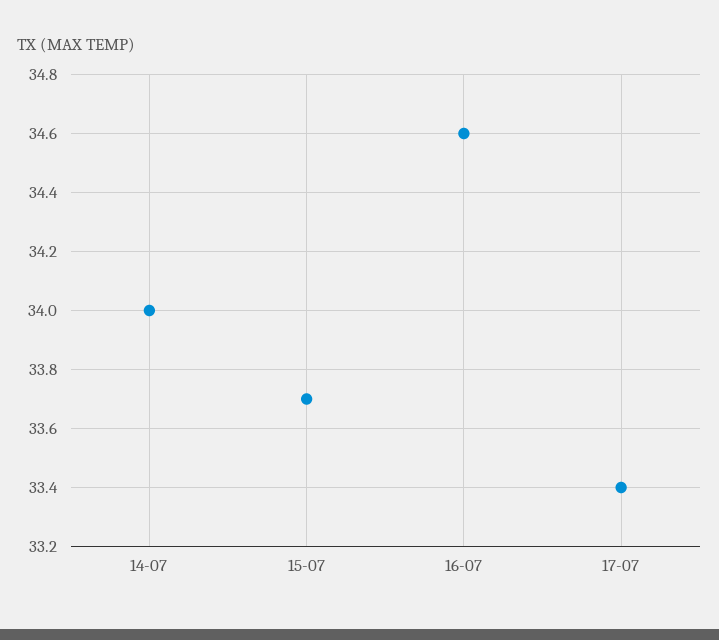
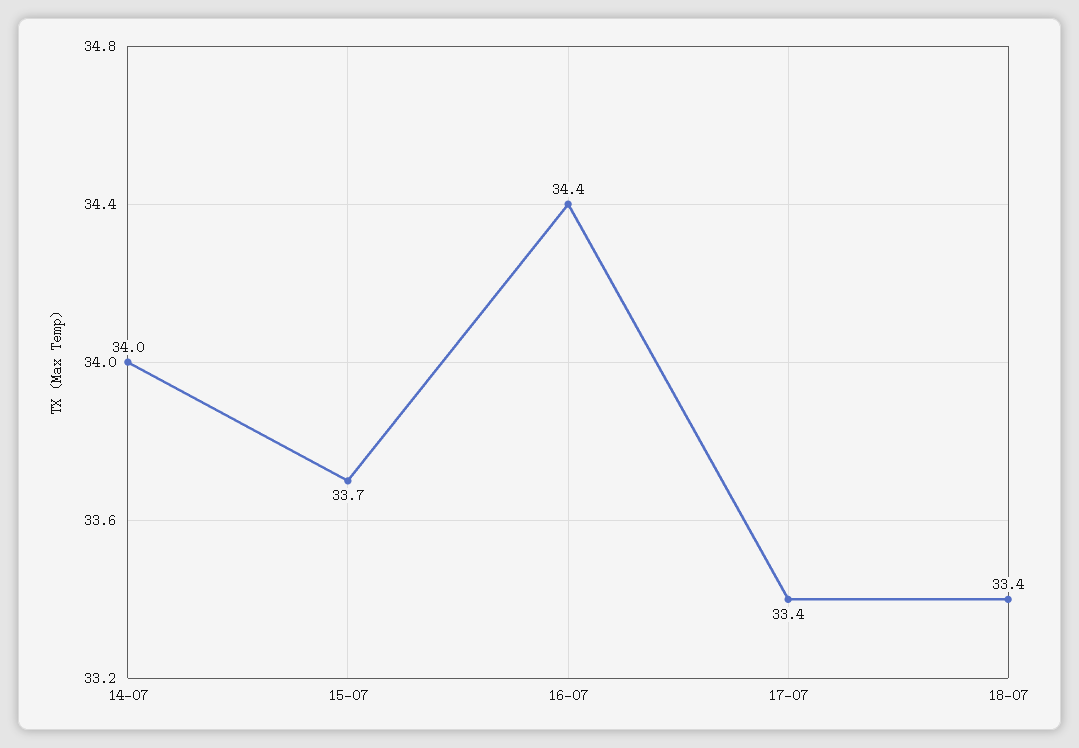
16-07: 34.6 -> 34.4
18-07: none -> 33.4

